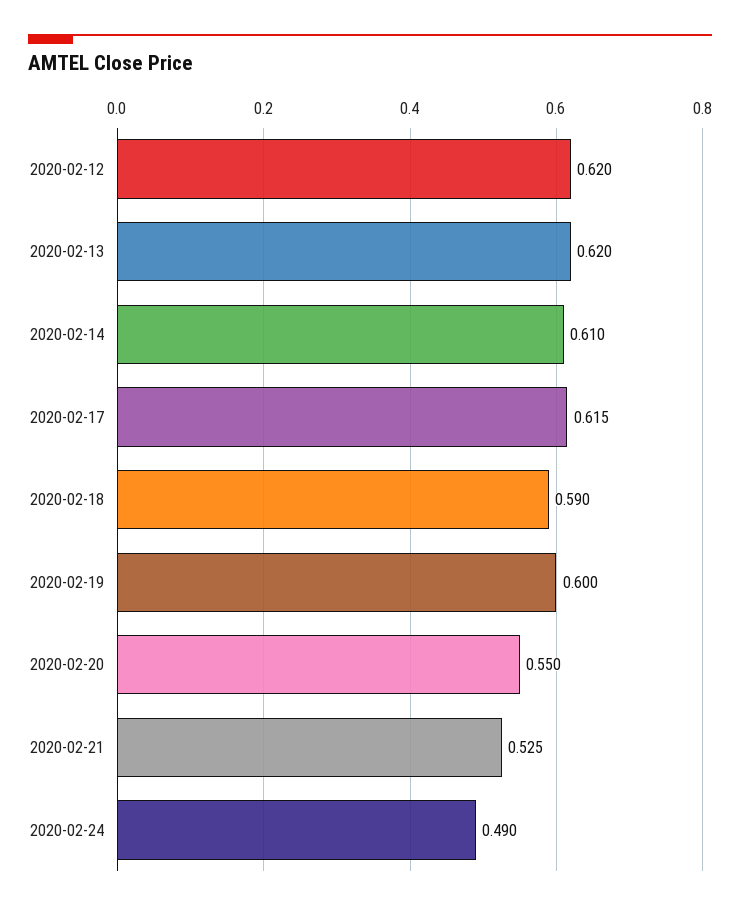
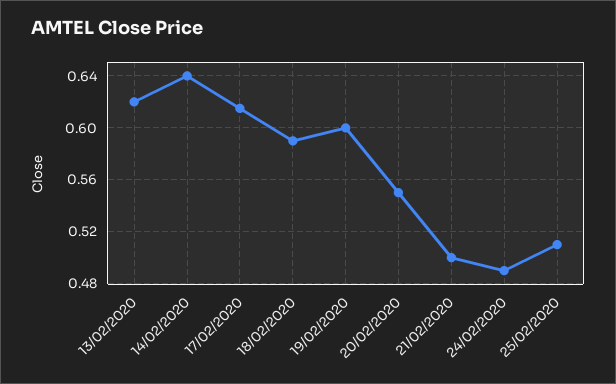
2020-02-12: 0.62 -> none
2020-02-14: 0.61 -> 0.64
2020-02-21: 0.525 -> 0.5
25/02/2020: none -> 0.51

